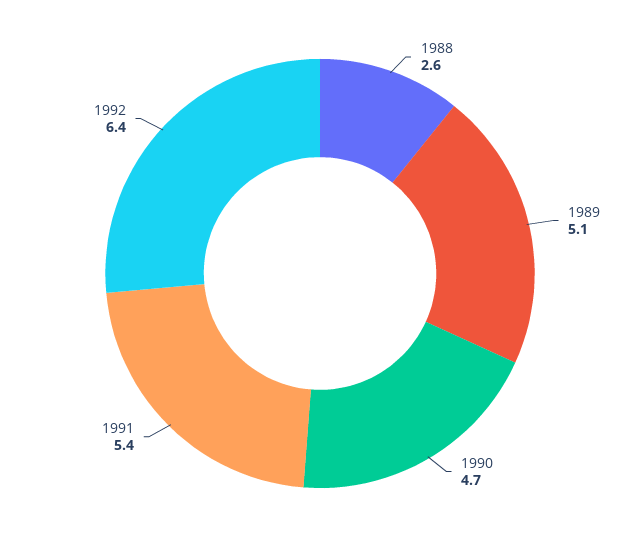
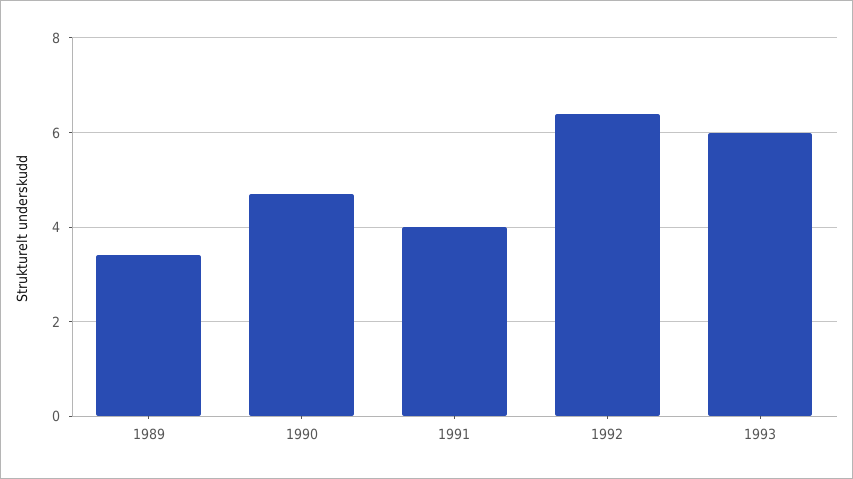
1988: 2.6 -> none
1989: 5.1 -> 3.5
1991: 5.4 -> 4
1993: none -> 6

